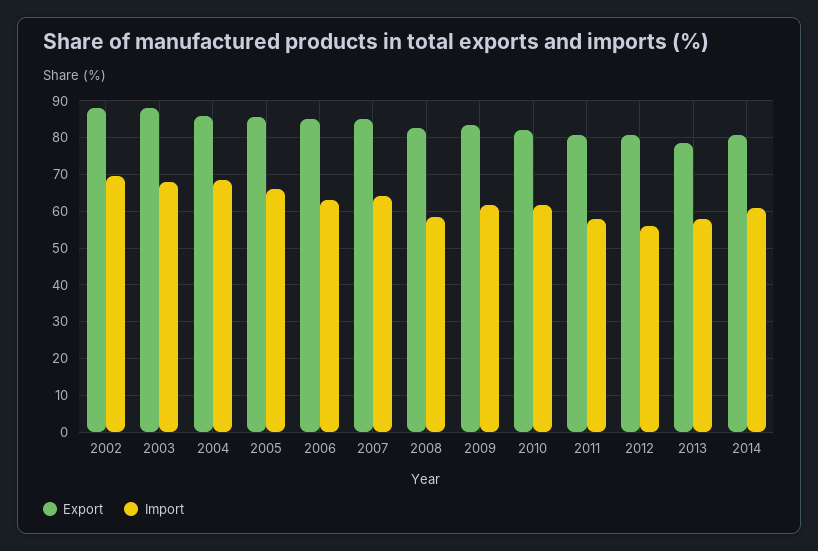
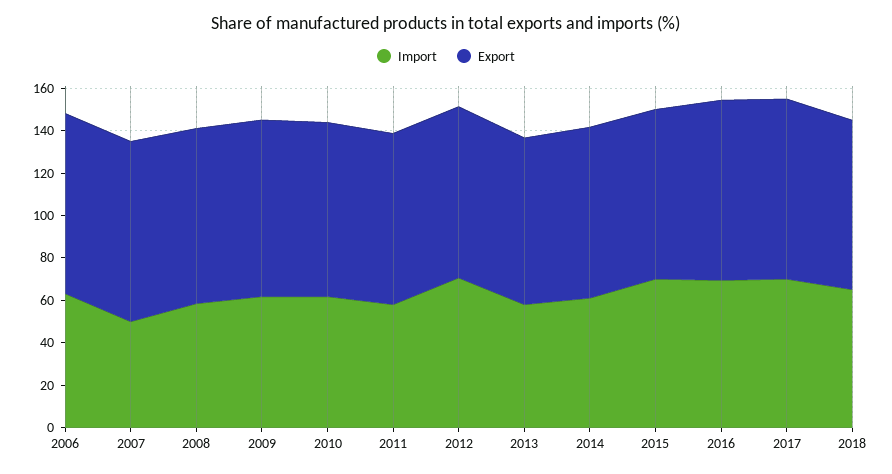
Export, 2002: 88 -> none
Import, 2002: 70 -> none
Export, 2003: 88 -> none
Import, 2003: 68 -> none
Export, 2004: 86 -> none
Import, 2004: 68 -> none
Export, 2005: 86 -> none
Import, 2005: 66 -> none
Import, 2007: 64 -> 50
Import, 2012: 56 -> 70
Import, 2015: none -> 70
Export, 2015: none -> 80
Import, 2016: none -> 70
Export, 2016: none -> 85
Import, 2017: none -> 70
Export, 2017: none -> 85
Import, 2018: none -> 65
Export, 2018: none -> 80

